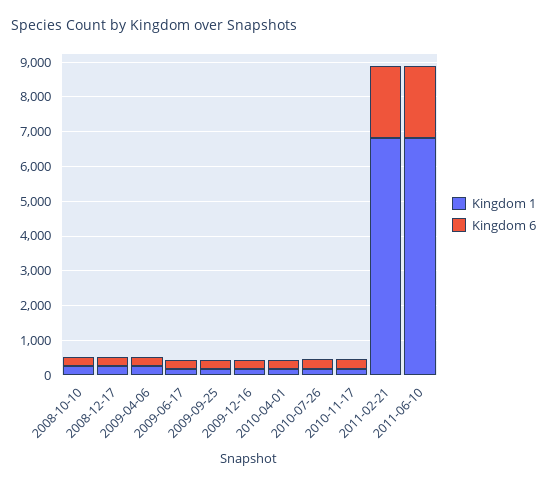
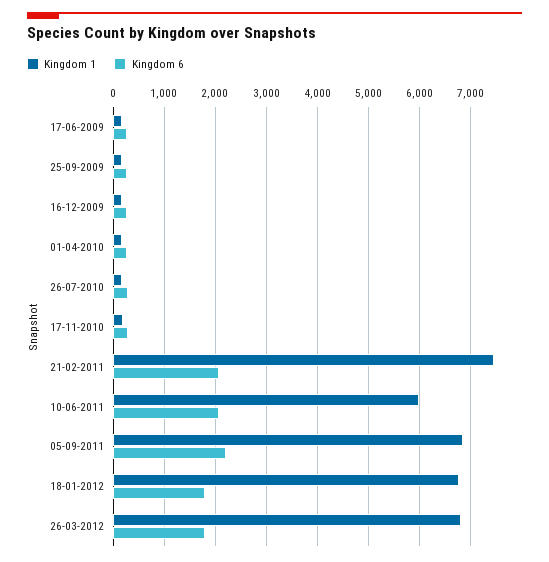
Kingdom 1, 2008-10-10: 250 -> none
Kingdom 6, 2008-10-10: 250 -> none
Kingdom 1, 2008-12-17: 250 -> none
Kingdom 6, 2008-12-17: 250 -> none
Kingdom 1, 2009-04-06: 250 -> none
Kingdom 6, 2009-04-06: 250 -> none
Kingdom 1, 2011-02-21: 6750 -> 7400
Kingdom 1, 2011-06-10: 6750 -> 6000
Kingdom 1, 05-09-2011: none -> 6800
Kingdom 6, 05-09-2011: none -> 2200
Kingdom 1, 18-01-2012: none -> 6800
Kingdom 6, 18-01-2012: none -> 1800
Kingdom 1, 26-03-2012: none -> 6800
Kingdom 6, 26-03-2012: none -> 1800

